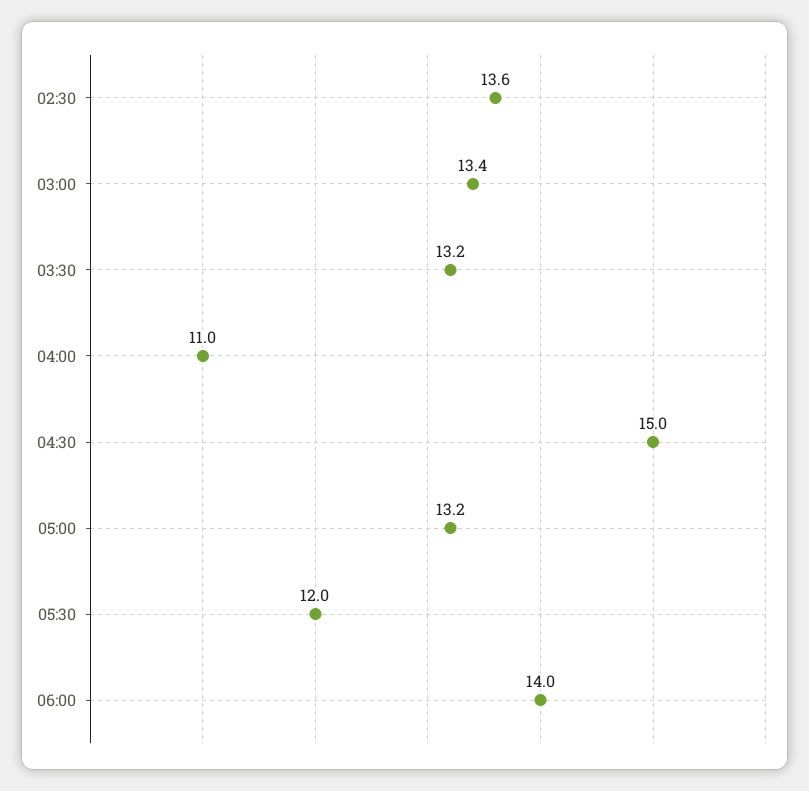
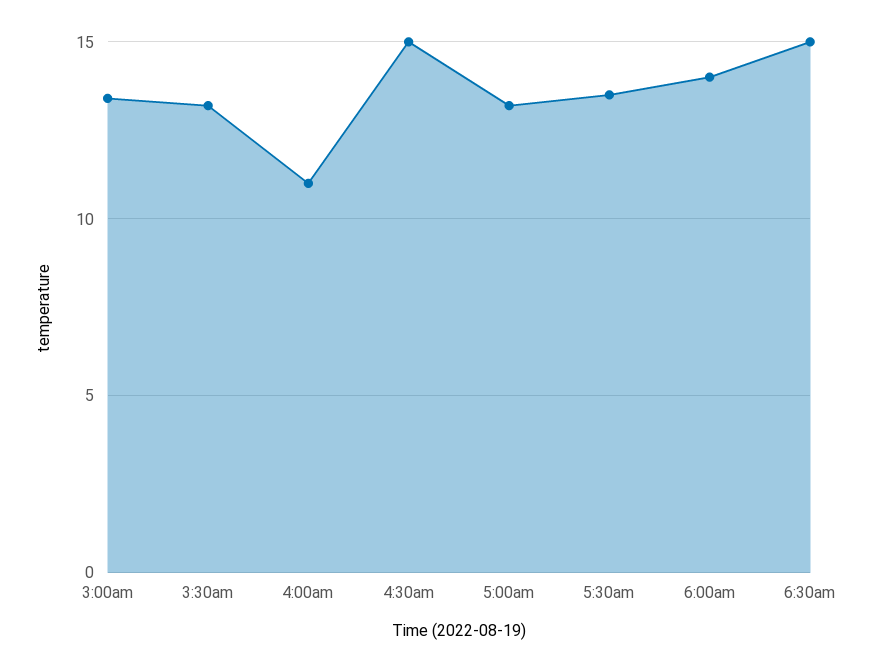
02:30: 13.6 -> none
05:30: 12 -> 13.5
6:30am: none -> 15

